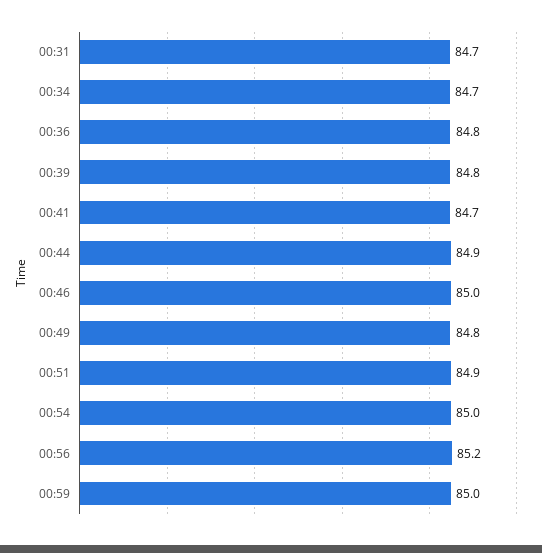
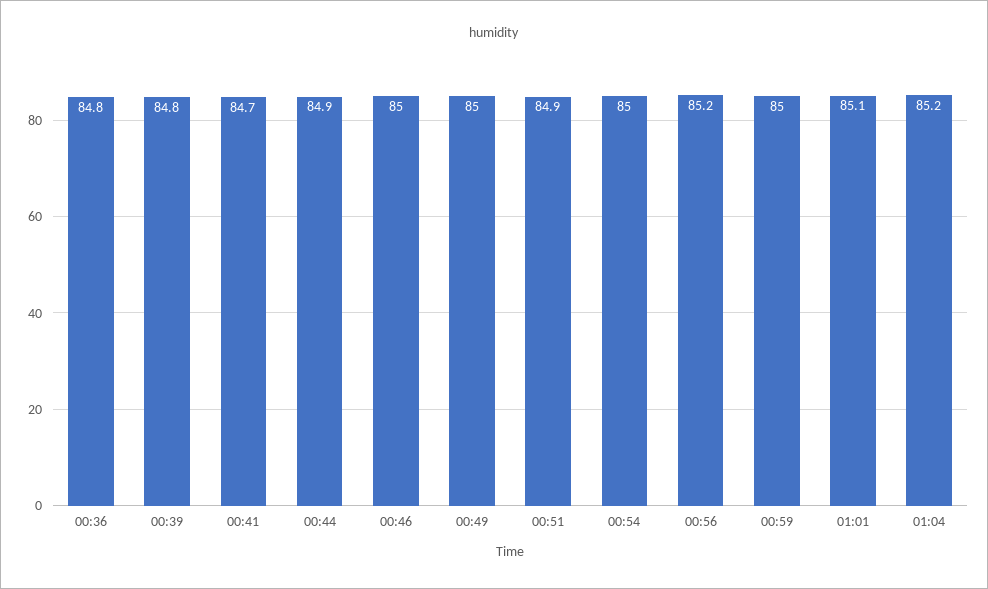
00:31: 84.7 -> none
00:34: 84.7 -> none
00:49: 84.8 -> 85
01:01: none -> 85.1
01:04: none -> 85.2

